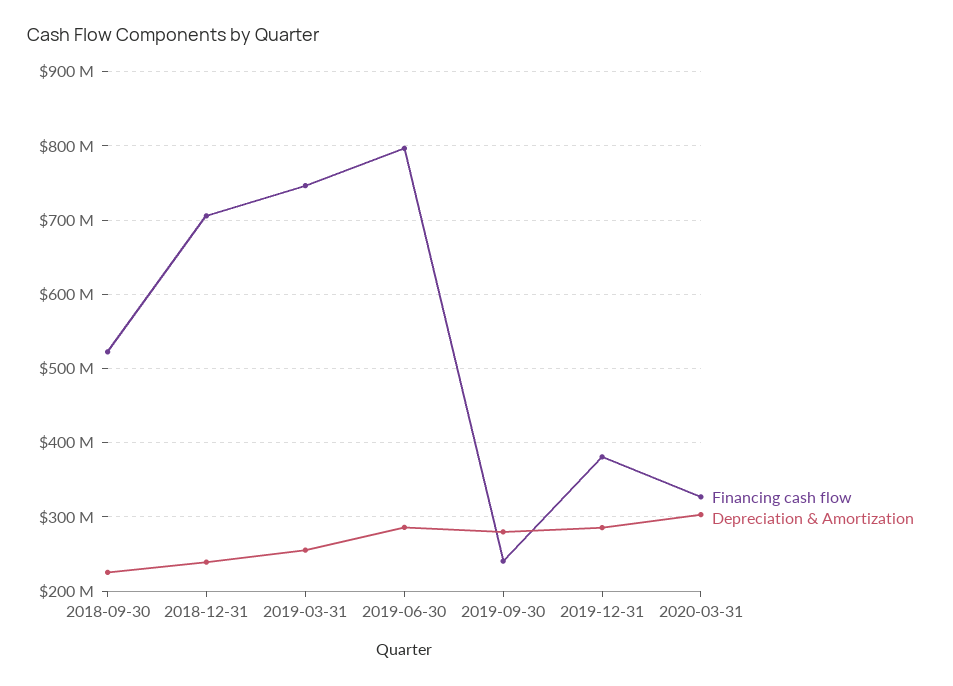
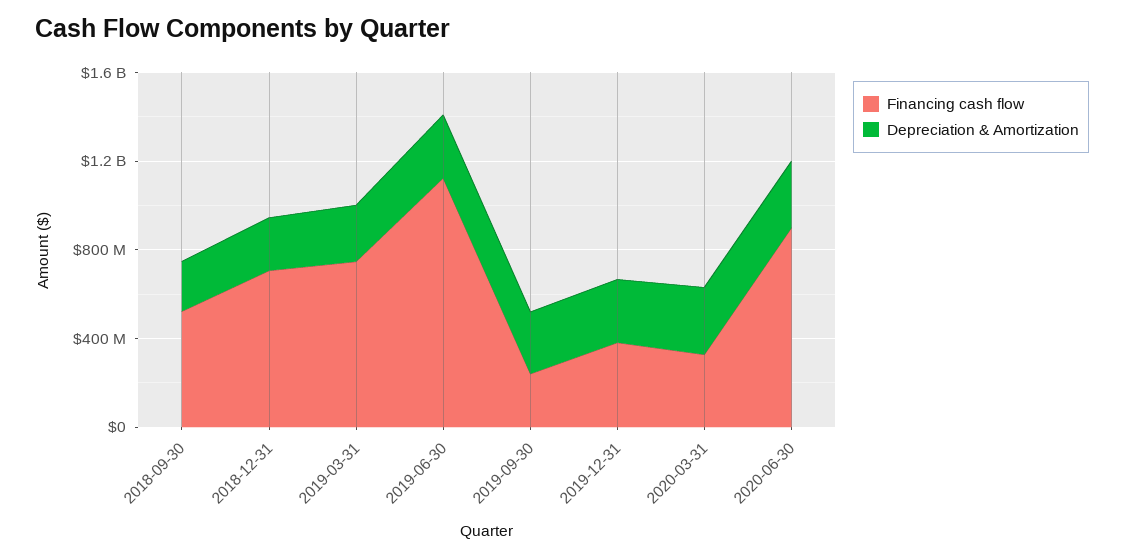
Financing cash flow, 2019-06-30: 800000000 -> 1100000000
Financing cash flow, 2020-06-30: none -> 900000000
Depreciation & Amortization, 2020-06-30: none -> 300000000

